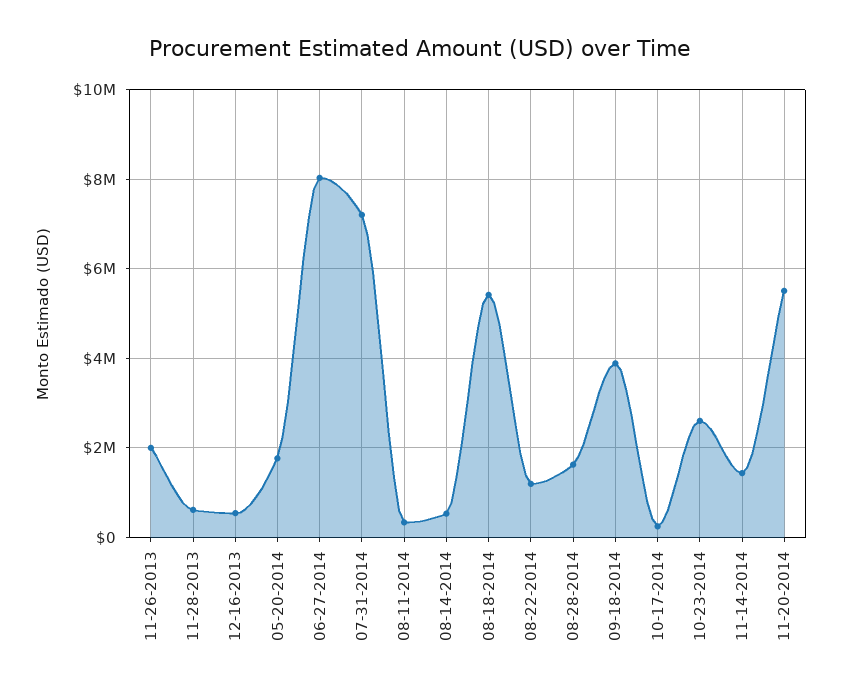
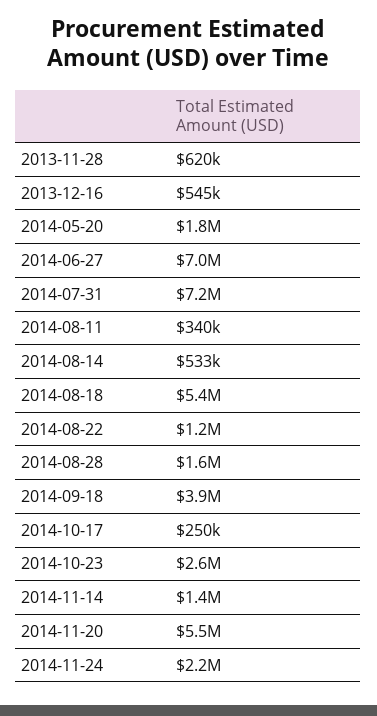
11-26-2013: 2000000 -> none
06-27-2014: 8000000 -> 7000000
2014-11-24: none -> 2200000

